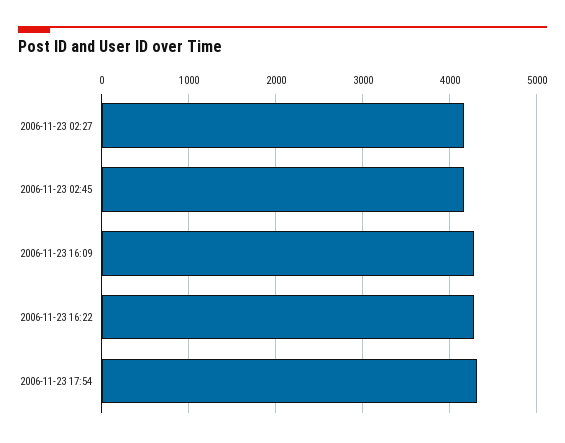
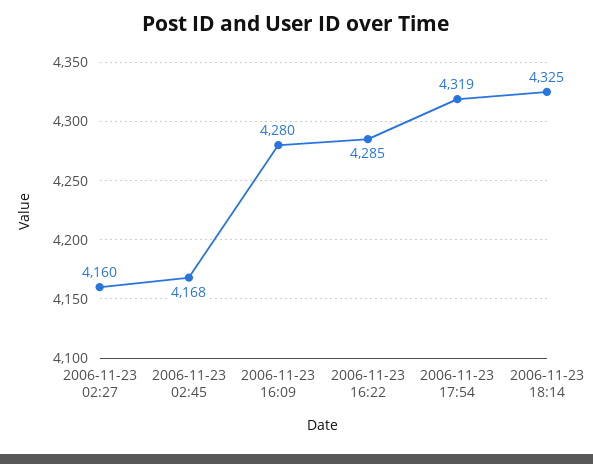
2006-11-23 18:14: none -> 4325

